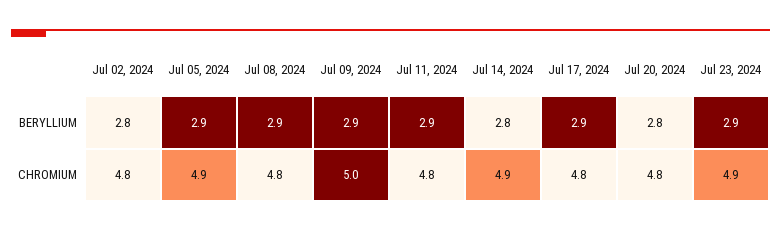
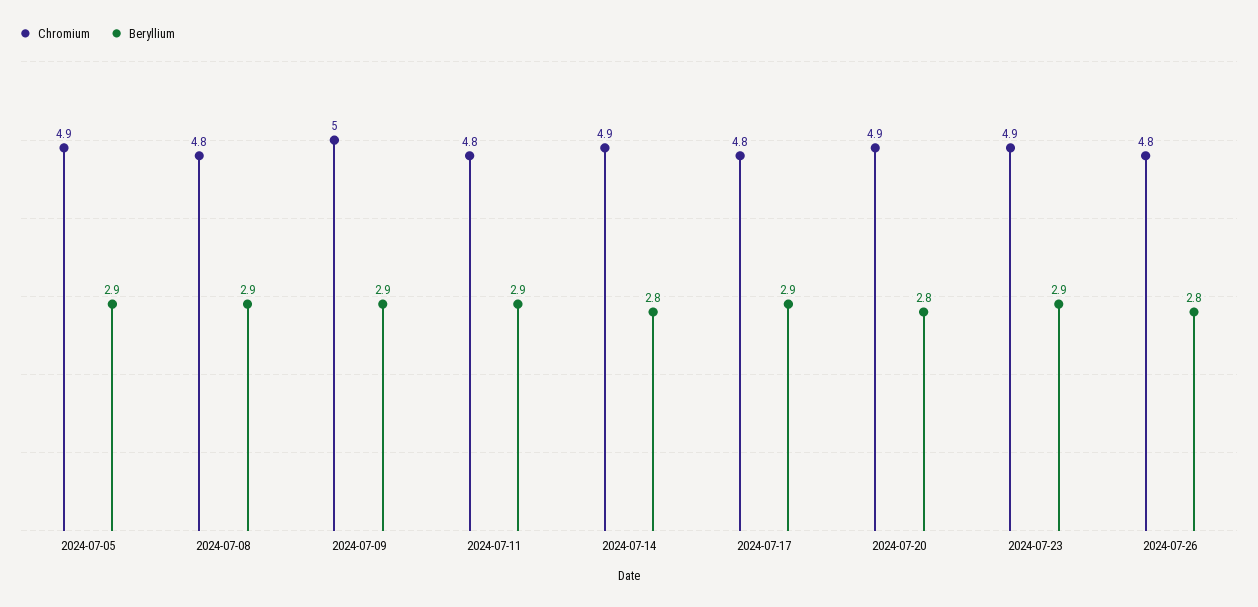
BERYLLIUM, Jul 02, 2024: 2.8 -> none
CHROMIUM, Jul 02, 2024: 4.8 -> none
CHROMIUM, Jul 20, 2024: 4.8 -> 4.9
CHROMIUM, 2024-07-26: none -> 4.8
BERYLLIUM, 2024-07-26: none -> 2.8

